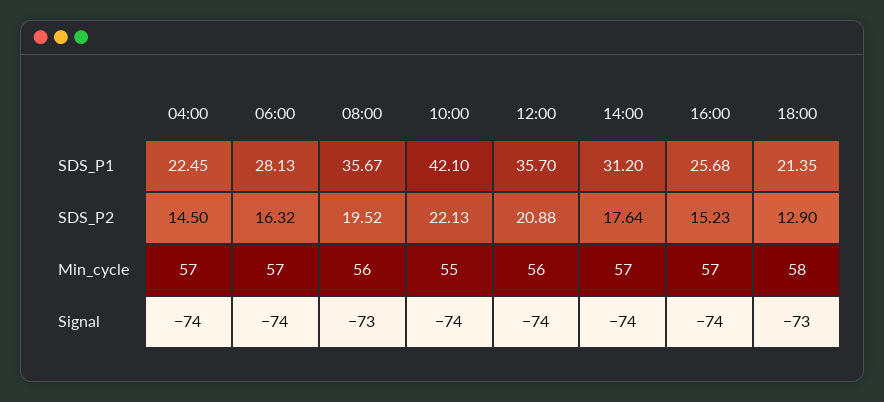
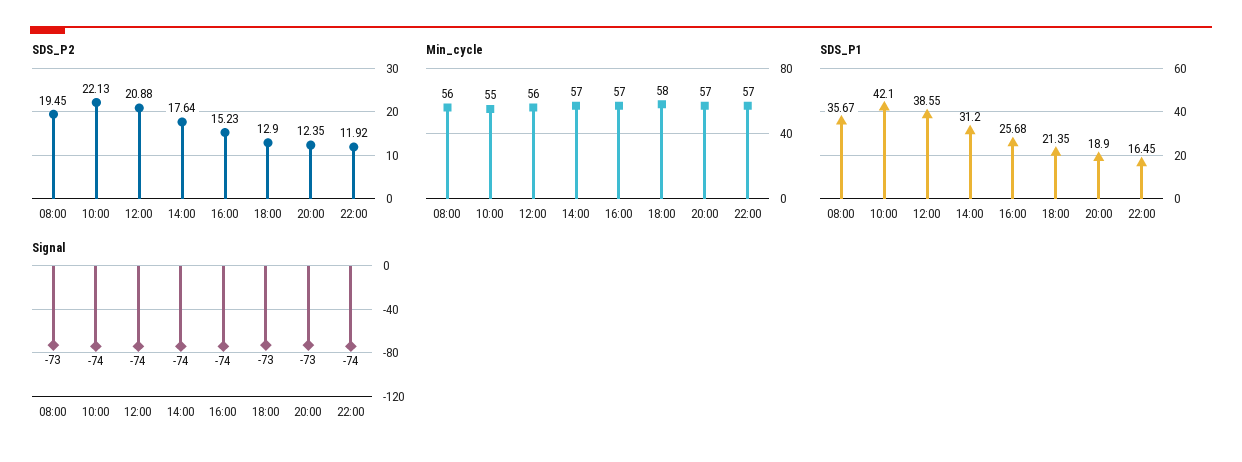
SDS_P1, 04:00: 22.45 -> none
SDS_P1, 06:00: 28.13 -> none
SDS_P1, 12:00: 35.7 -> 38.55
SDS_P2, 04:00: 14.5 -> none
SDS_P2, 06:00: 16.32 -> none
SDS_P2, 08:00: 19.52 -> 19.45
Min_cycle, 04:00: 57 -> none
Min_cycle, 06:00: 57 -> none
Signal, 04:00: -74 -> none
Signal, 06:00: -74 -> none
SDS_P2, 20:00: none -> 12.35
SDS_P2, 22:00: none -> 11.92
Min_cycle, 20:00: none -> 57
Min_cycle, 22:00: none -> 57
SDS_P1, 20:00: none -> 18.9
SDS_P1, 22:00: none -> 16.45
Signal, 20:00: none -> -73
Signal, 22:00: none -> -74

